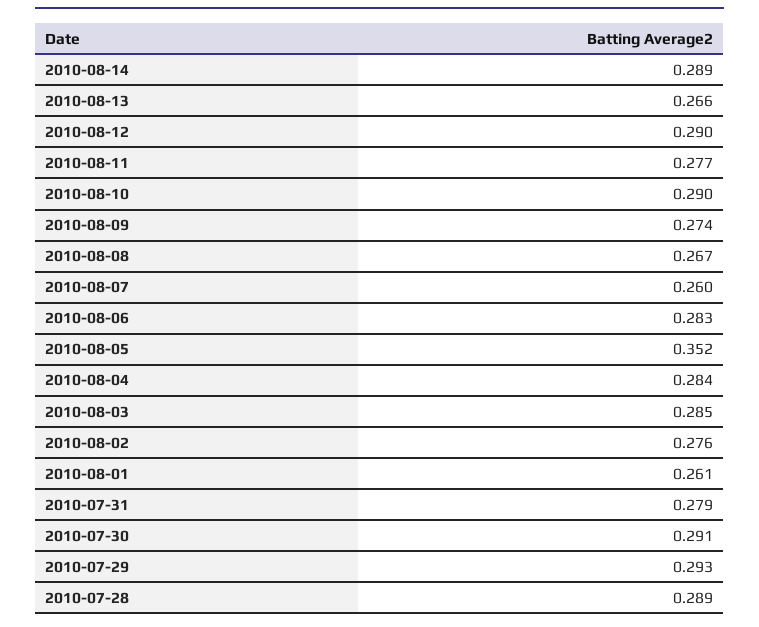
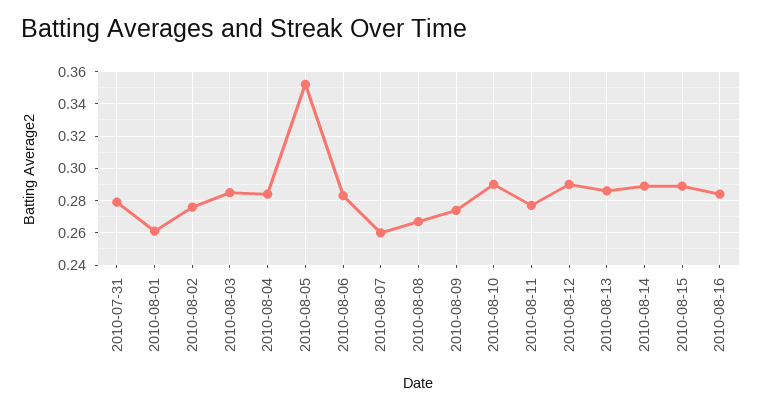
2010-08-13: 0.266 -> 0.285
2010-07-30: 0.291 -> none
2010-07-29: 0.293 -> none
2010-07-28: 0.289 -> none
2010-08-15: none -> 0.29
2010-08-16: none -> 0.285

